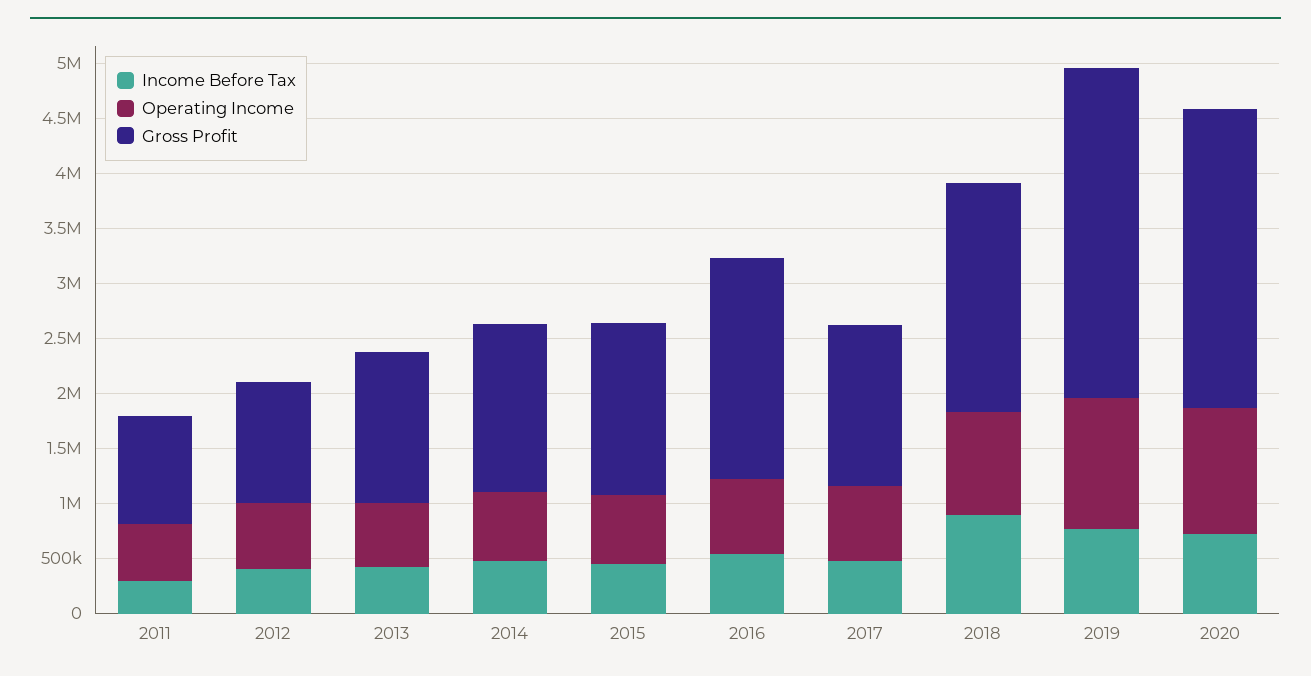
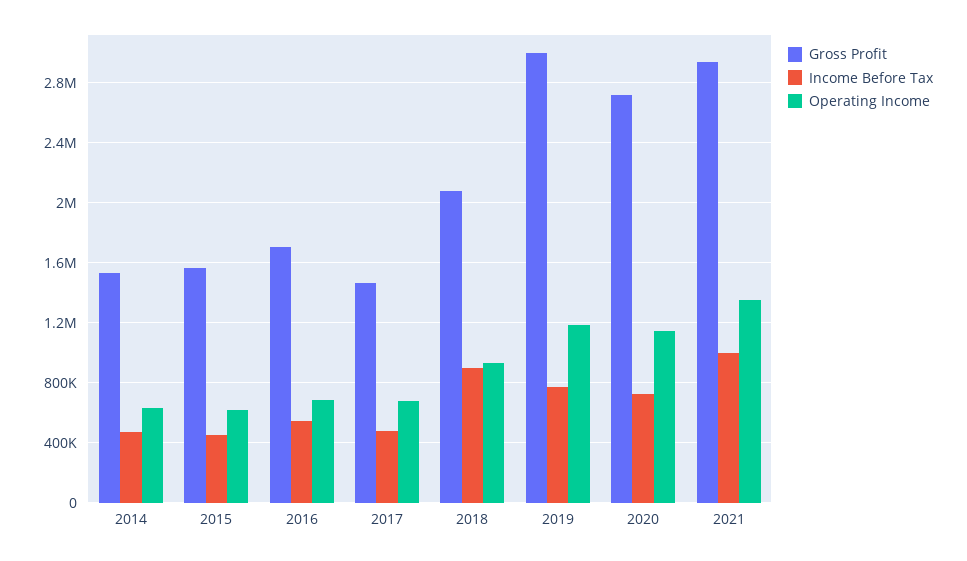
Income Before Tax, 2011: 300000 -> none
Operating Income, 2011: 500000 -> none
Gross Profit, 2011: 1000000 -> none
Income Before Tax, 2012: 400000 -> none
Operating Income, 2012: 600000 -> none
Gross Profit, 2012: 1100000 -> none
Income Before Tax, 2013: 400000 -> none
Operating Income, 2013: 600000 -> none
Gross Profit, 2013: 1400000 -> none
Gross Profit, 2016: 2000000 -> 1700000
Gross Profit, 2021: none -> 2950000
Income Before Tax, 2021: none -> 1000000
Operating Income, 2021: none -> 1350000

